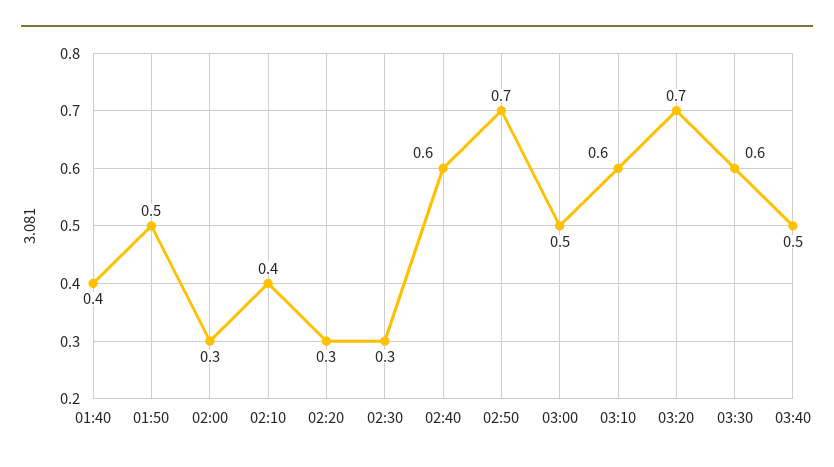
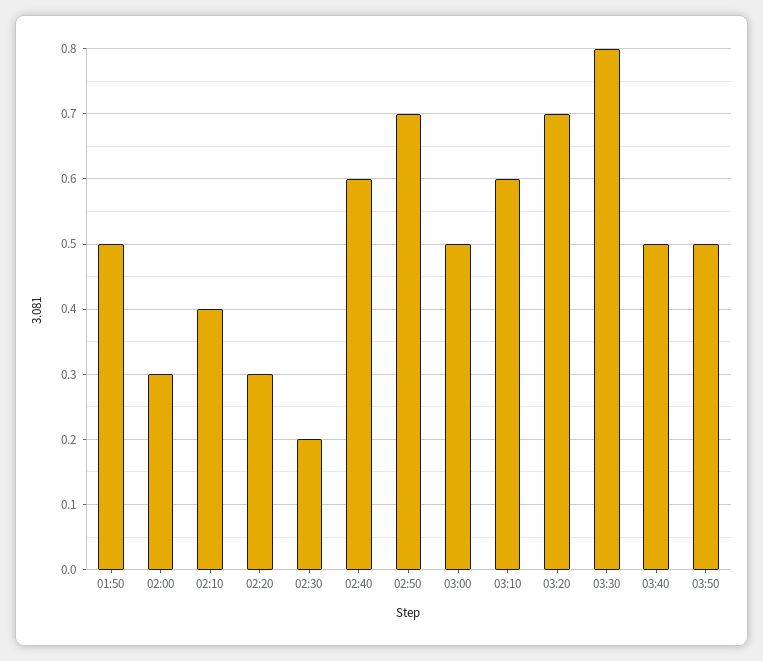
01:40: 0.4 -> none
02:30: 0.3 -> 0.2
03:30: 0.6 -> 0.8
03:50: none -> 0.5

